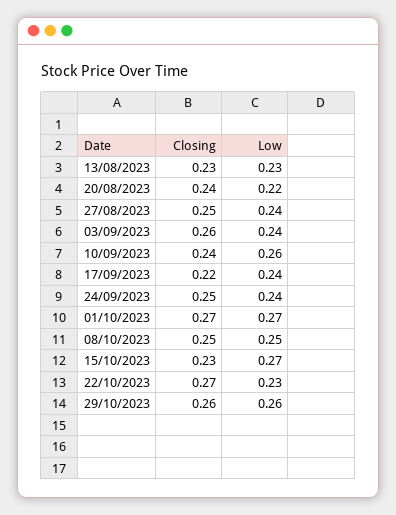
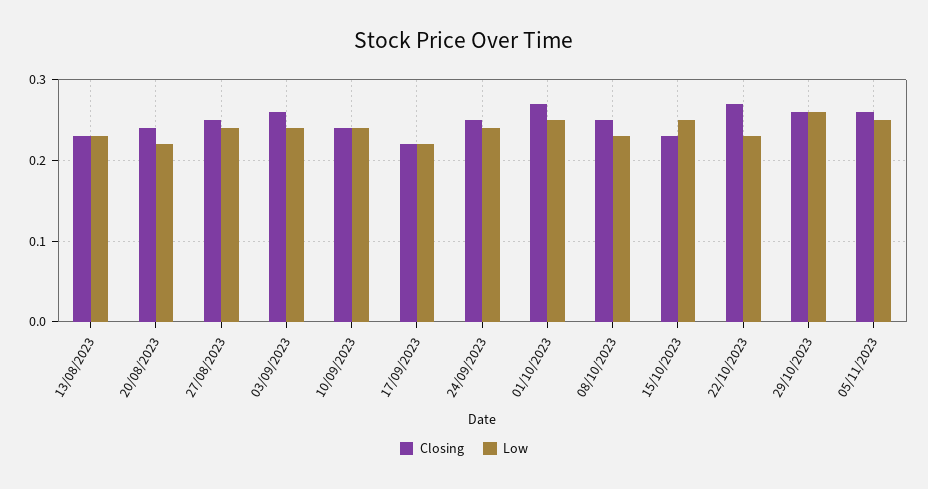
Low, 10/09/2023: 0.26 -> 0.24
Low, 17/09/2023: 0.24 -> 0.22
Low, 01/10/2023: 0.27 -> 0.25
Low, 08/10/2023: 0.25 -> 0.23
Low, 15/10/2023: 0.27 -> 0.25
Closing, 05/11/2023: none -> 0.26
Low, 05/11/2023: none -> 0.25

